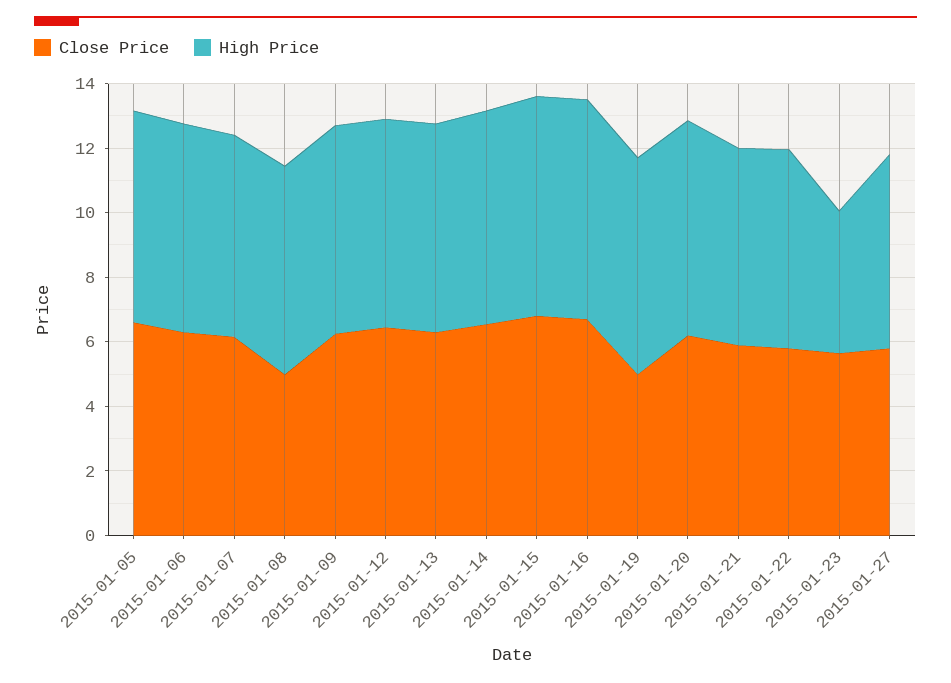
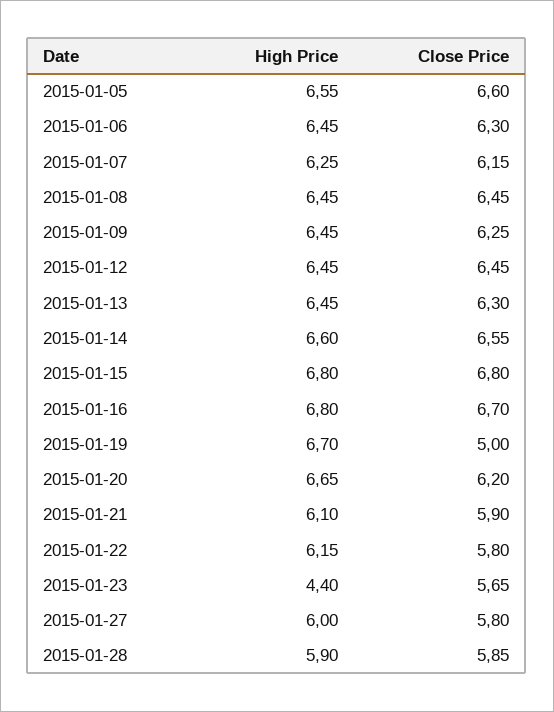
Close Price, 2015-01-08: 5 -> 6.45
High Price, 2015-01-28: none -> 5.9
Close Price, 2015-01-28: none -> 5.85

